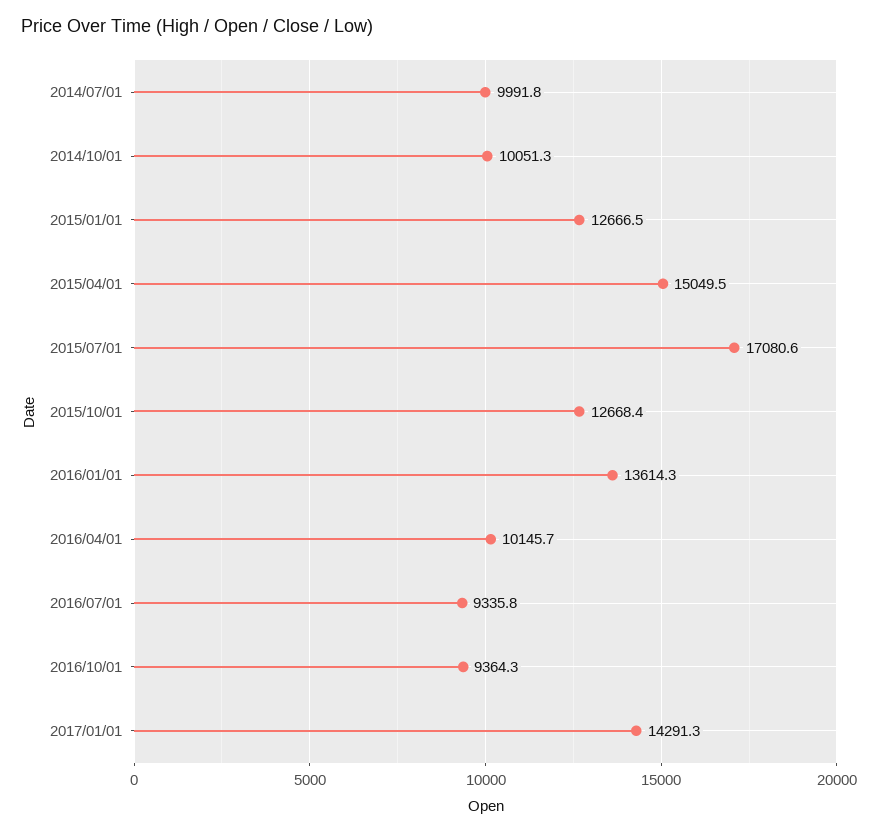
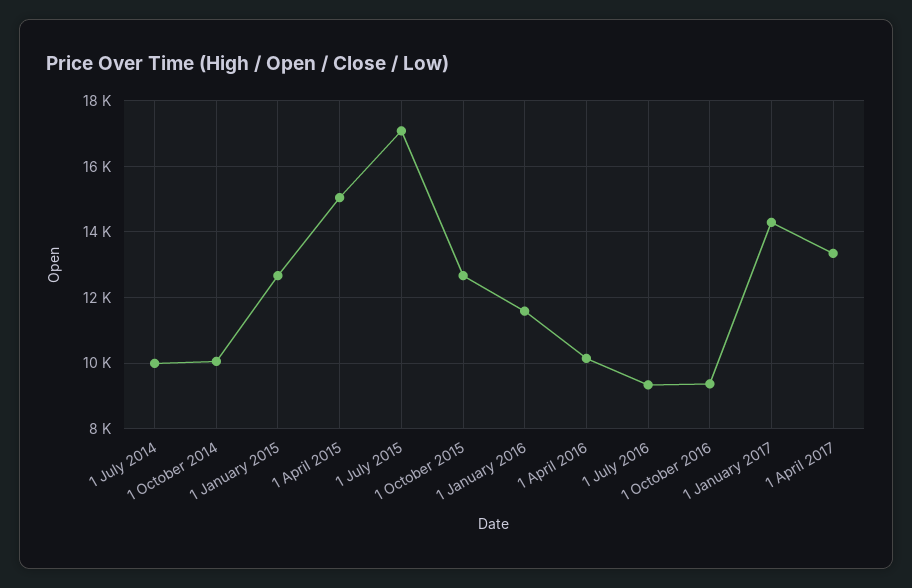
2016/01/01: 13614.3 -> 11600
1 April 2017: none -> 13400

